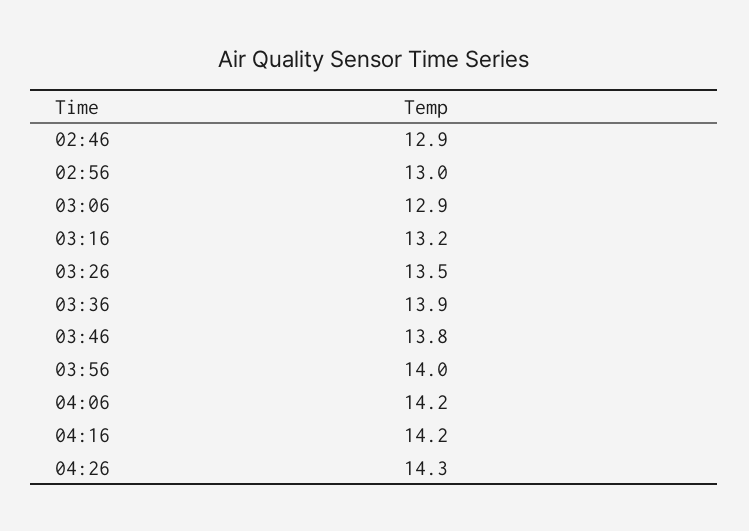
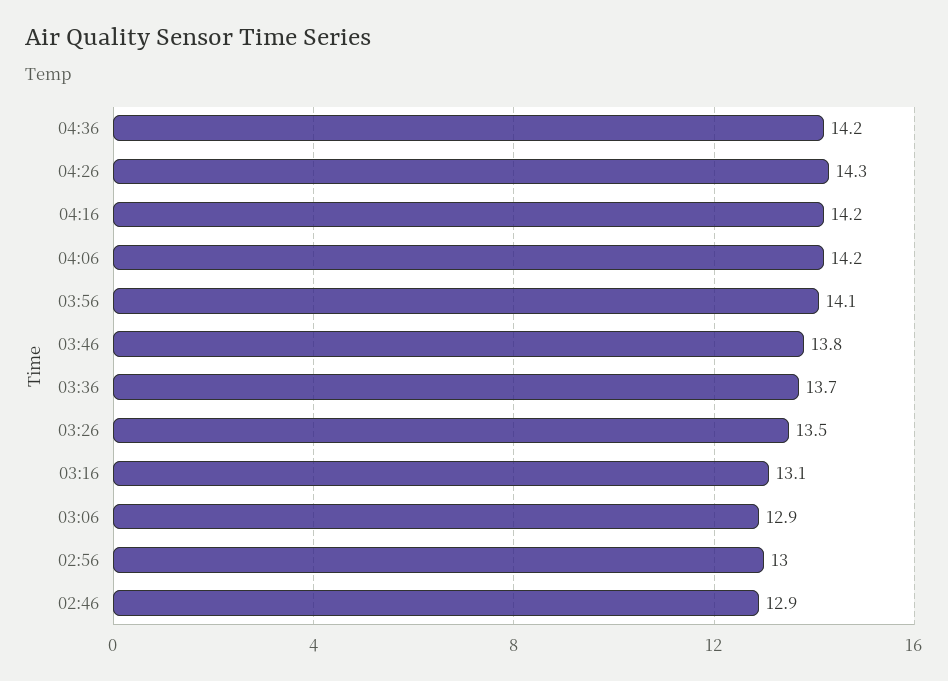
03:16: 13.2 -> 13.1
03:36: 13.9 -> 13.7
03:56: 14 -> 14.1
04:36: none -> 14.2

